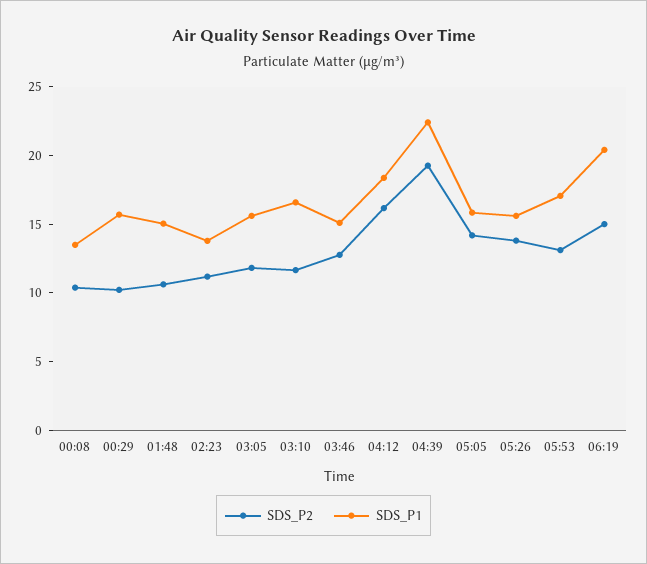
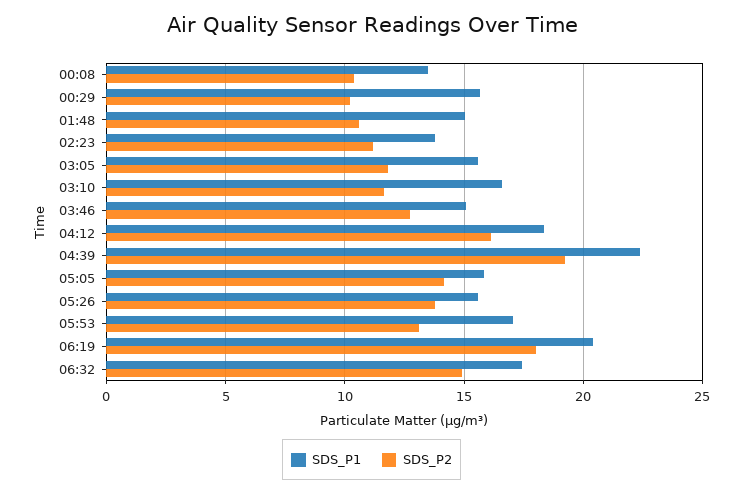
SDS_P2, 06:19: 15 -> 18
SDS_P1, 06:32: none -> 17.5
SDS_P2, 06:32: none -> 15

